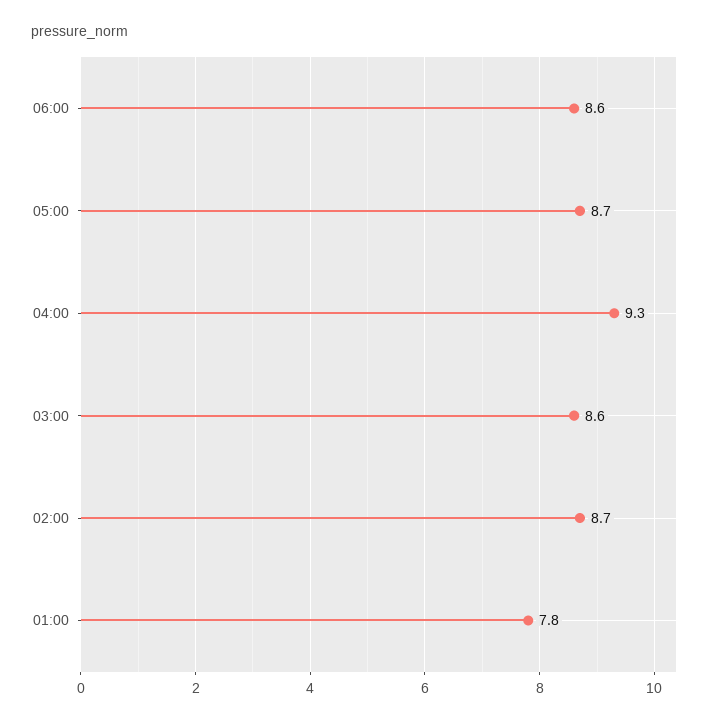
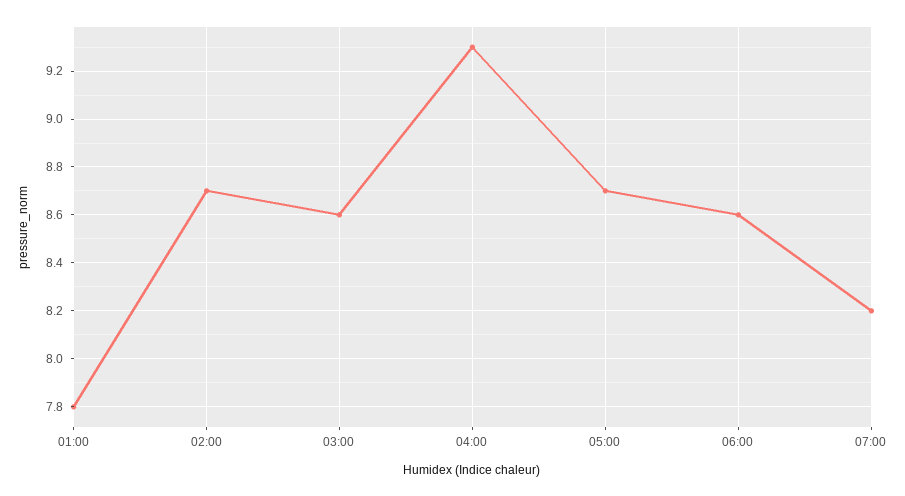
07:00: none -> 8.2

